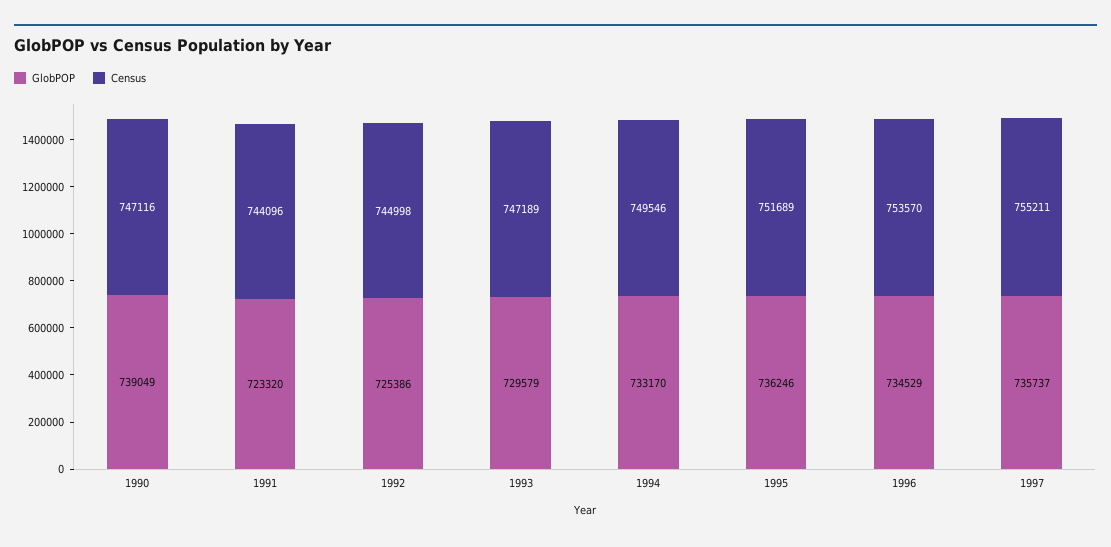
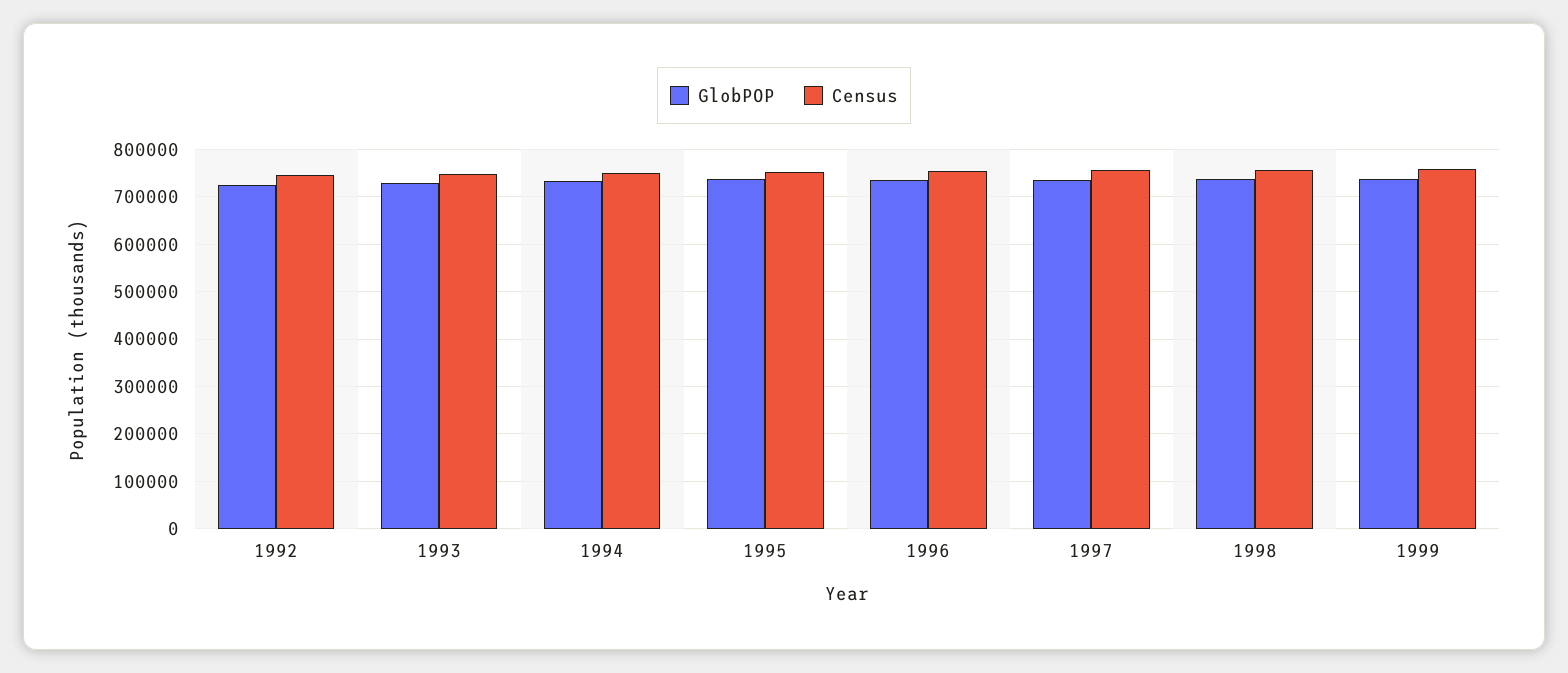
GlobPOP, 1990: 739049 -> none
Census, 1990: 747116 -> none
GlobPOP, 1991: 723320 -> none
Census, 1991: 744096 -> none
GlobPOP, 1998: none -> 740000
Census, 1998: none -> 760000
GlobPOP, 1999: none -> 740000
Census, 1999: none -> 760000

